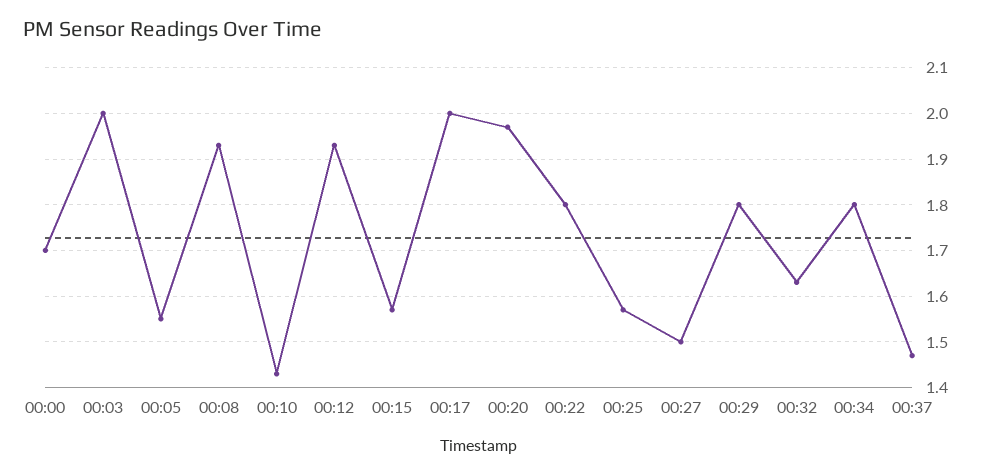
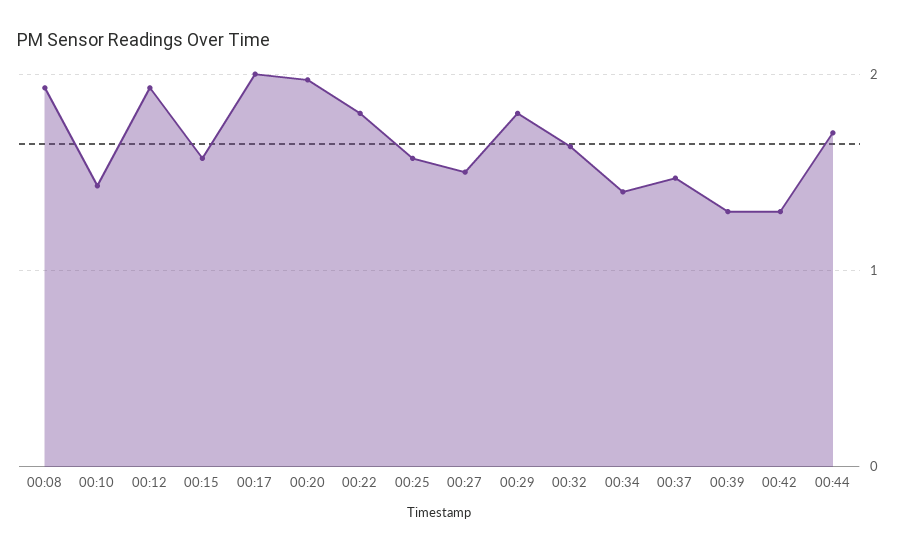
00:00: 1.7 -> none
00:03: 2 -> none
00:05: 1.55 -> none
00:34: 1.8 -> 1.4
00:39: none -> 1.3
00:42: none -> 1.3
00:44: none -> 1.7

